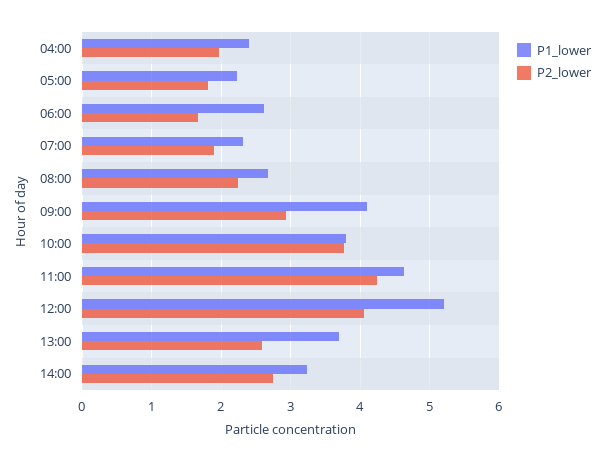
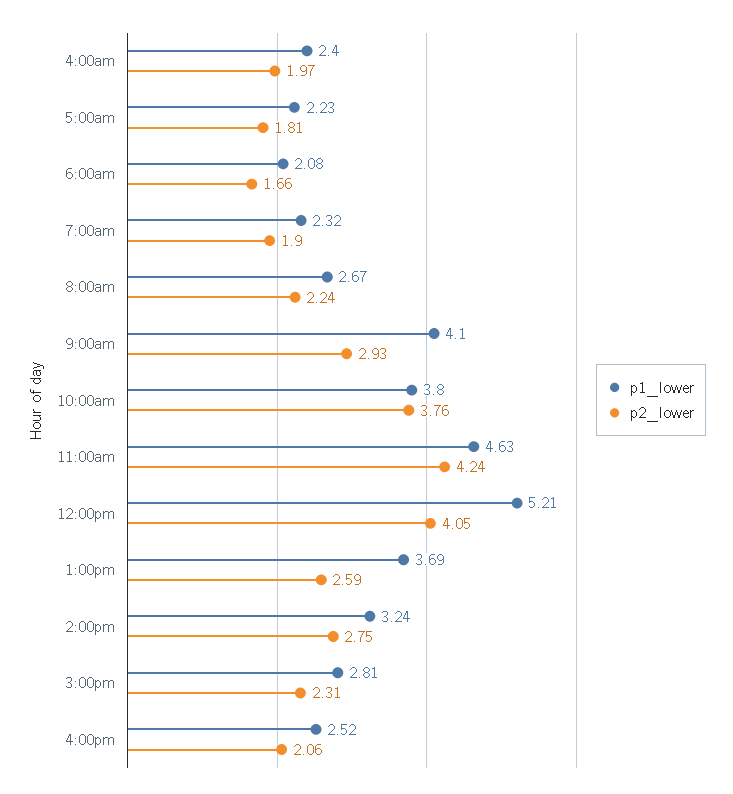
P1_lower, 06:00: 2.6 -> 2.08
P1_lower, 3:00pm: none -> 2.81
P2_lower, 3:00pm: none -> 2.31
P1_lower, 4:00pm: none -> 2.52
P2_lower, 4:00pm: none -> 2.06

